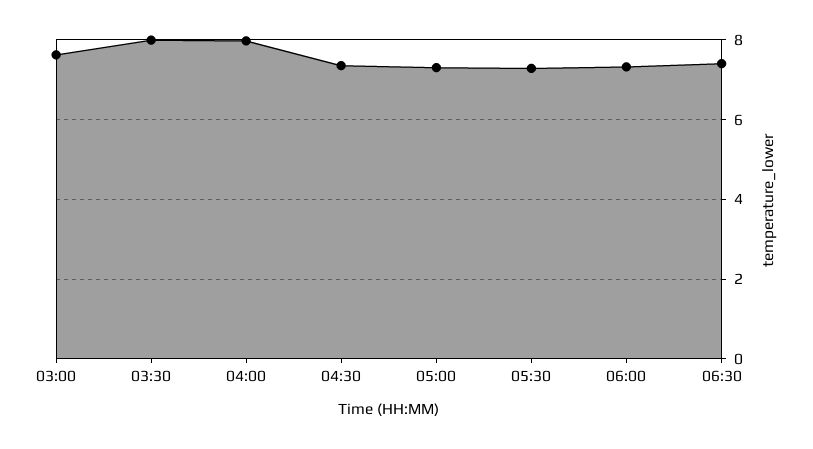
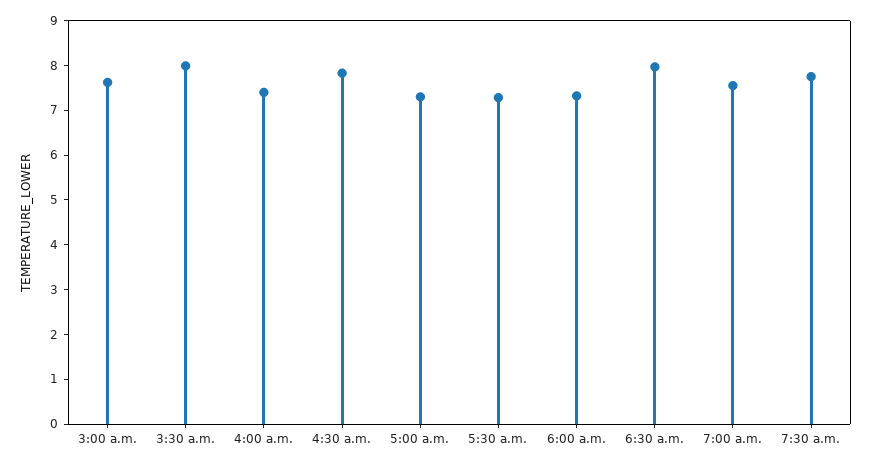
04:00: 8 -> 7.4
04:30: 7.4 -> 7.8
06:30: 7.4 -> 8
7:00 a.m.: none -> 7.6
7:30 a.m.: none -> 7.8

